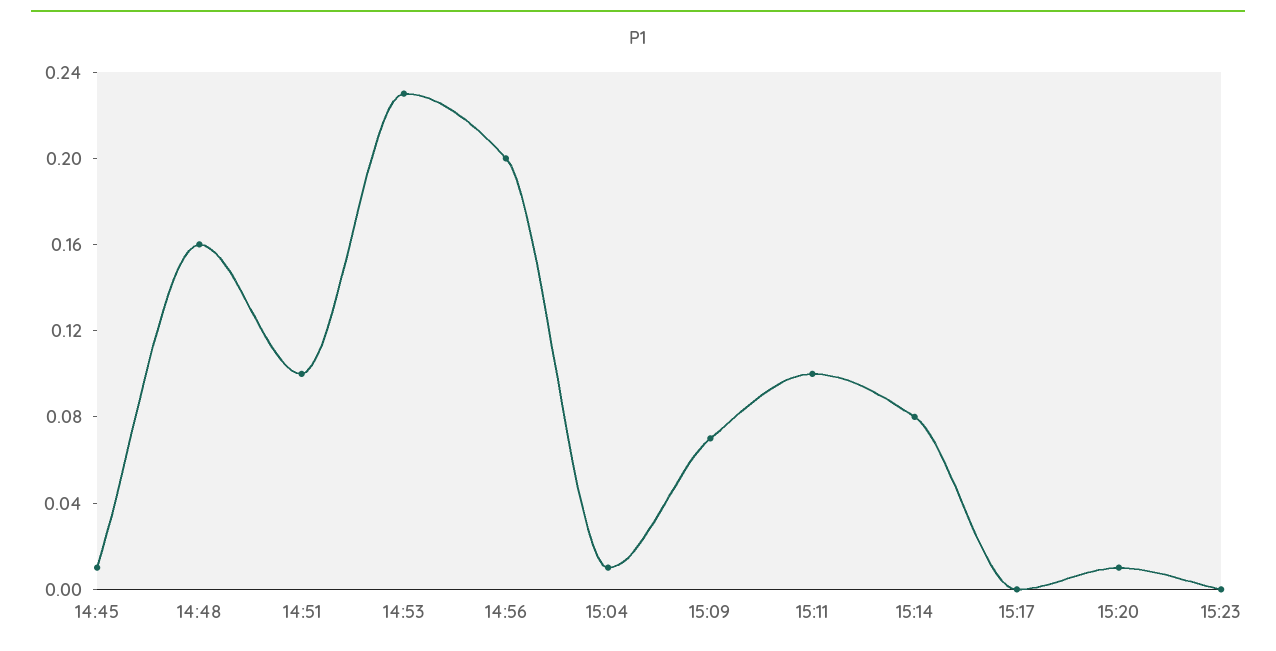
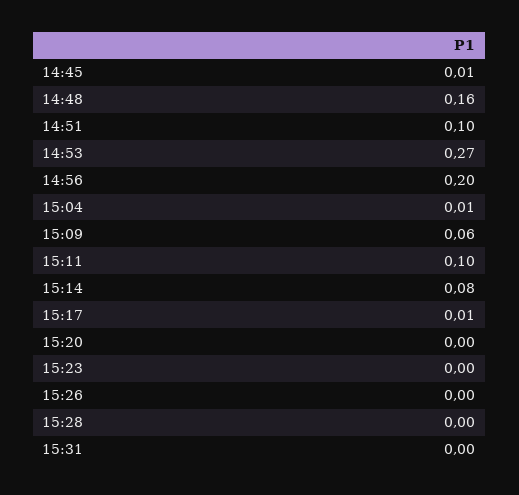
14:53: 0.23 -> 0.27
15:09: 0.07 -> 0.06
15:17: 0 -> 0.01
15:20: 0.01 -> 0
15:26: none -> 0
15:28: none -> 0
15:31: none -> 0

